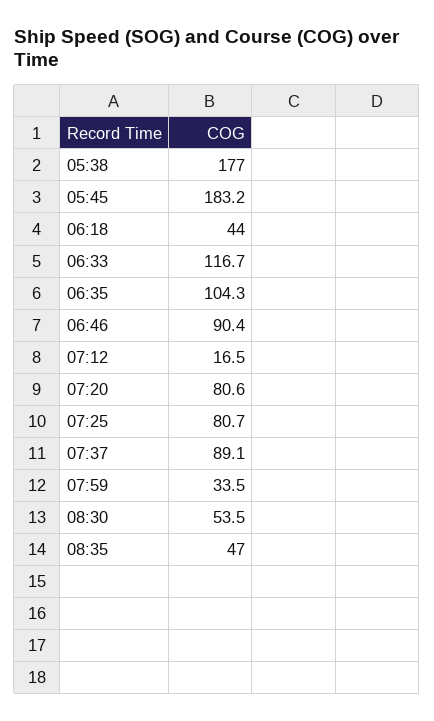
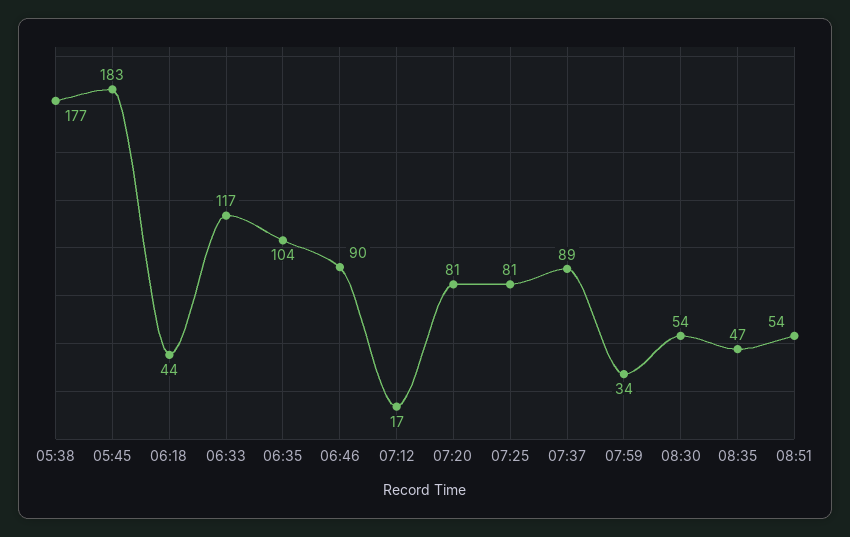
08:51: none -> 54

